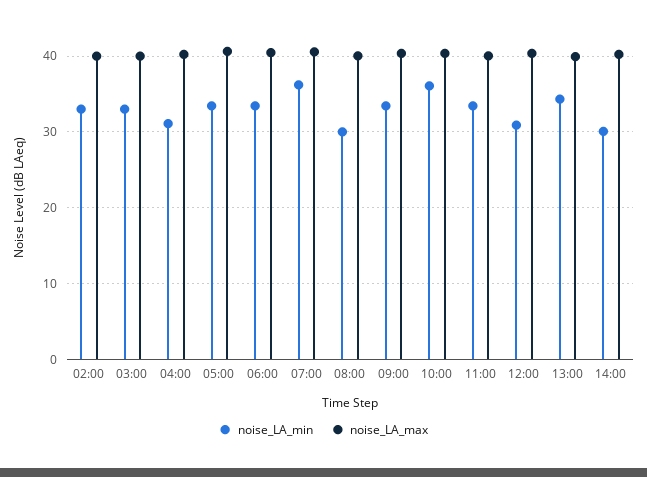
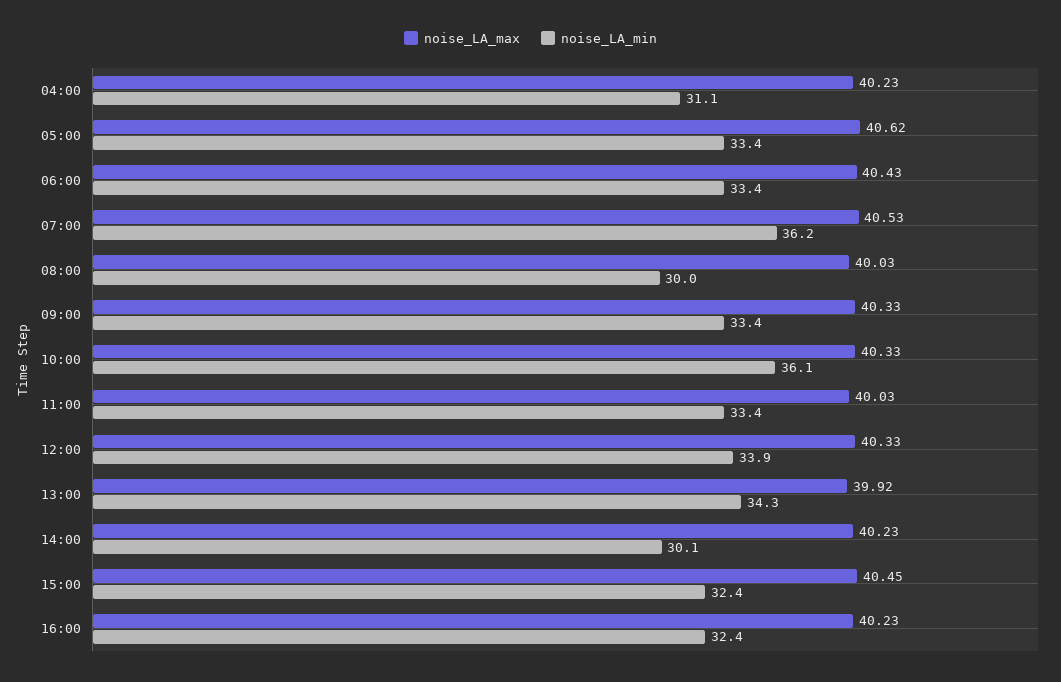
noise_LA_min, 02:00: 33 -> none
noise_LA_max, 02:00: 40 -> none
noise_LA_min, 03:00: 33 -> none
noise_LA_max, 03:00: 40 -> none
noise_LA_min, 12:00: 31 -> 33.9
noise_LA_max, 15:00: none -> 40.45
noise_LA_min, 15:00: none -> 32.4
noise_LA_max, 16:00: none -> 40.23
noise_LA_min, 16:00: none -> 32.4

